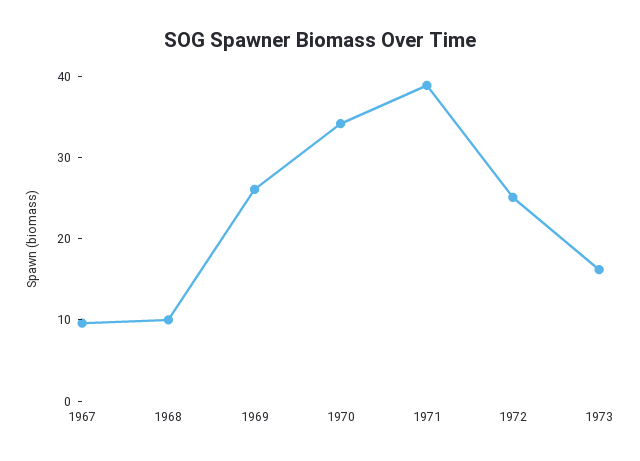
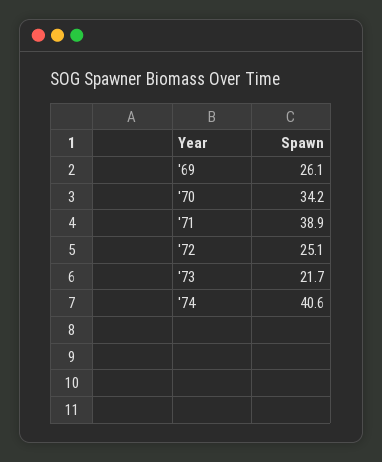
1967: 10 -> none
1968: 10 -> none
1973: 16 -> 21.7
'74: none -> 40.6

